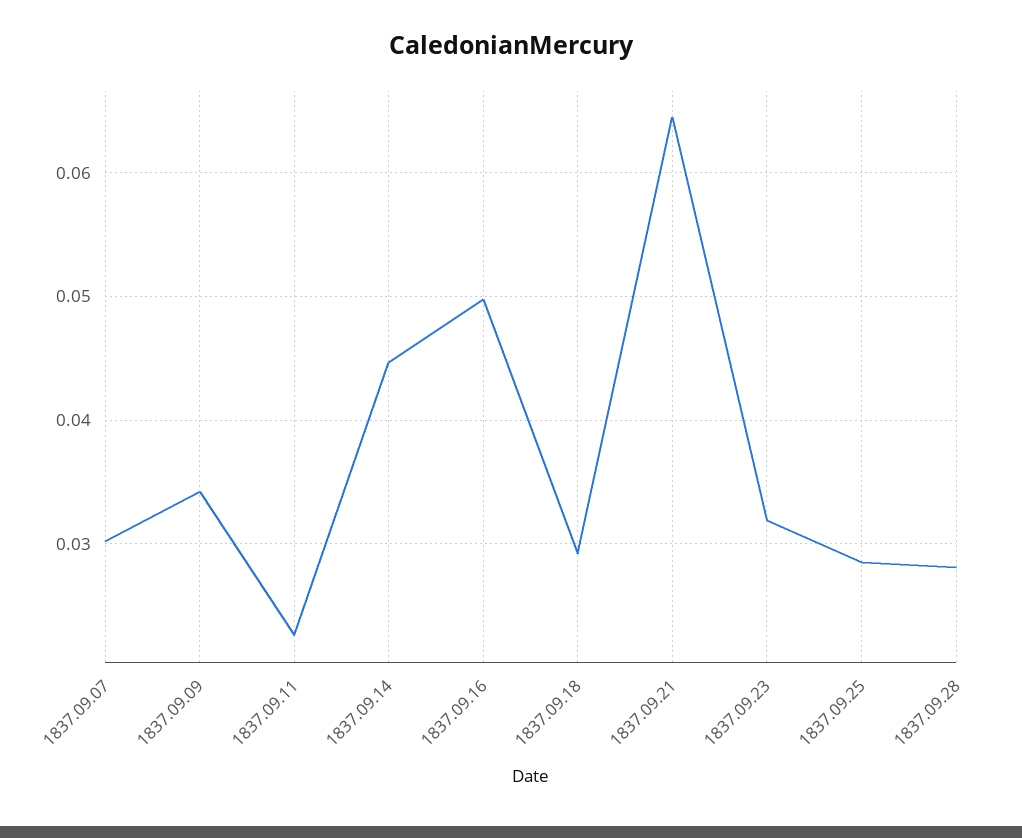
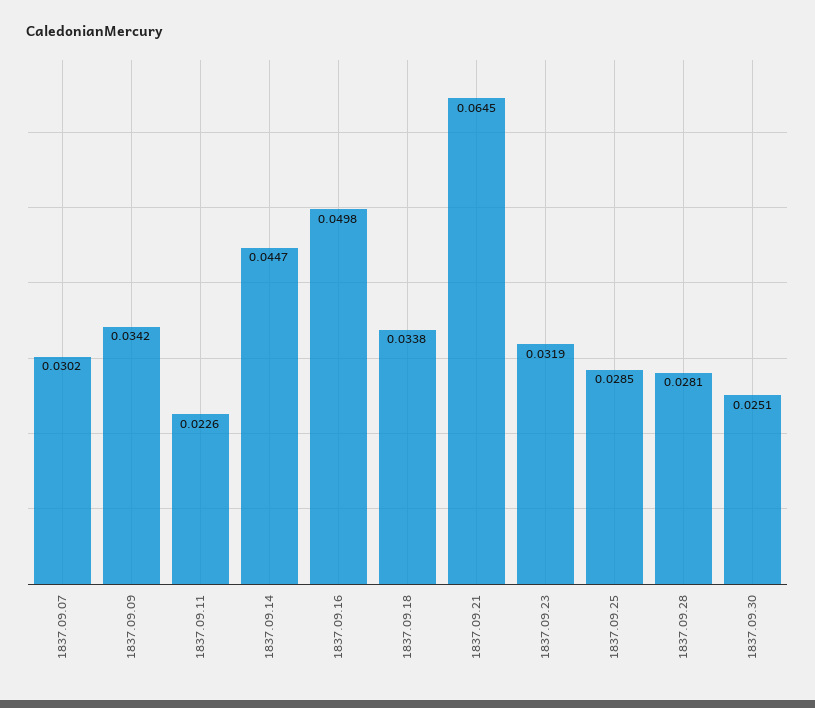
1837.09.18: 0.029 -> 0.0338
1837.09.30: none -> 0.0251

